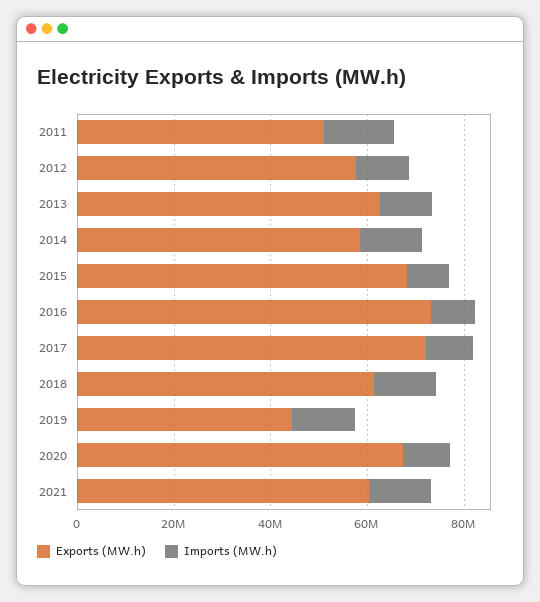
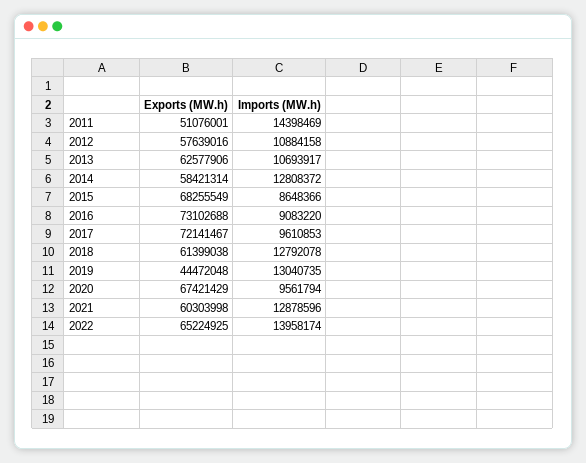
Exports (MW.h), 2022: none -> 65224925
Imports (MW.h), 2022: none -> 13958174

